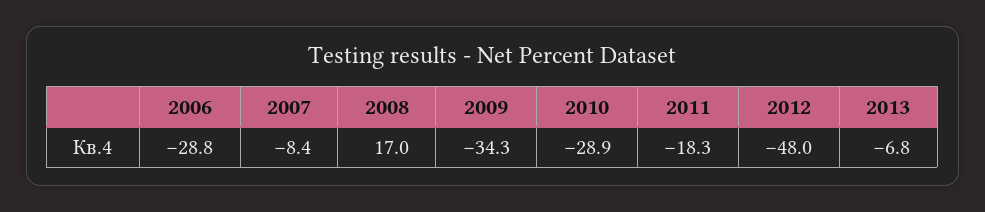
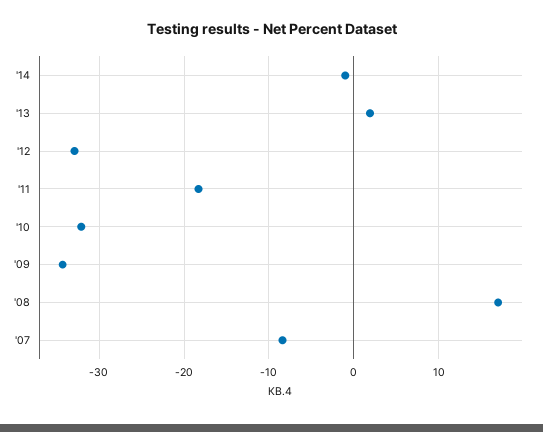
2006: -28.8 -> none
2010: -28.9 -> -32
2012: -48 -> -33
2013: -6.8 -> 2
'14: none -> -1

